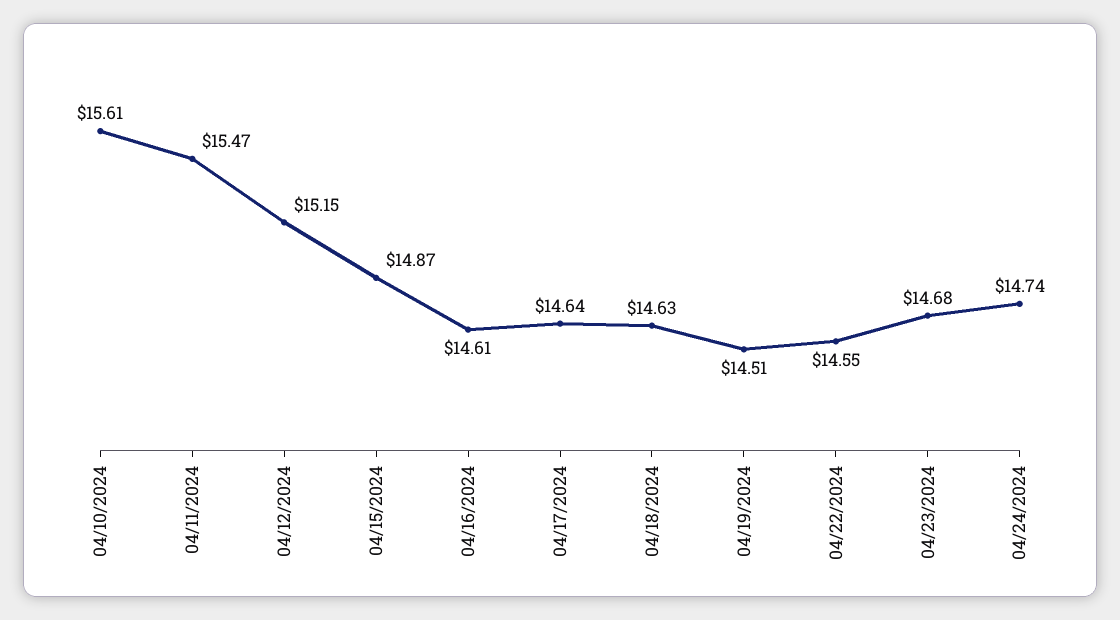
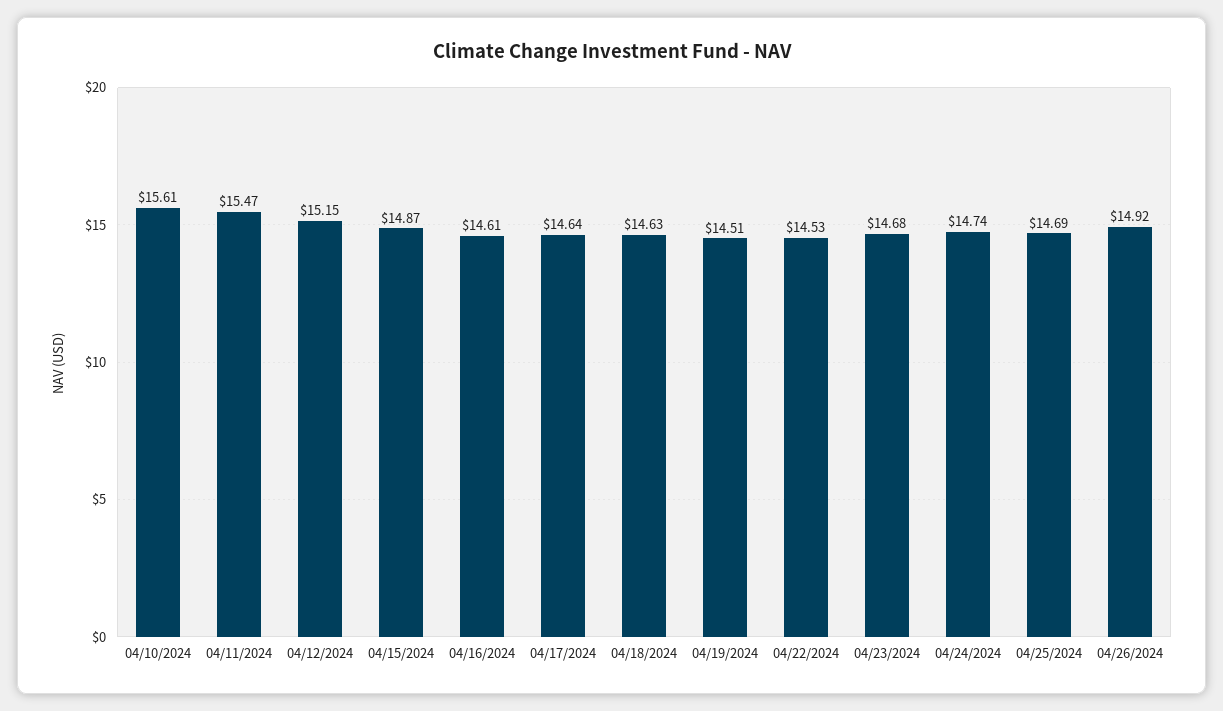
04/22/2024: 14.55 -> 14.53
04/25/2024: none -> 14.69
04/26/2024: none -> 14.92

